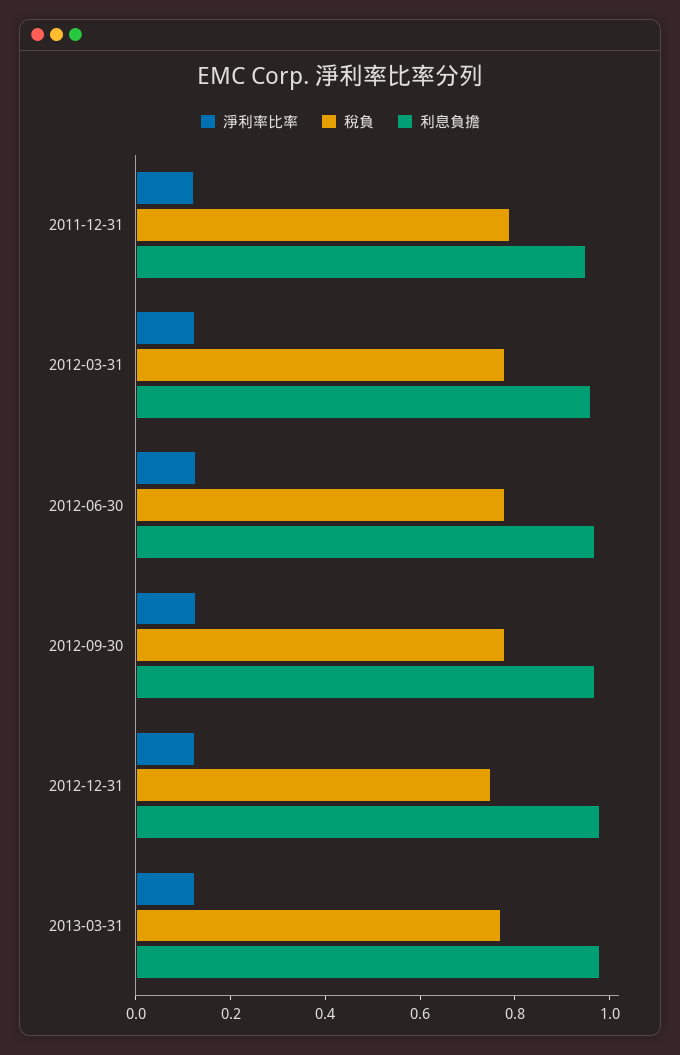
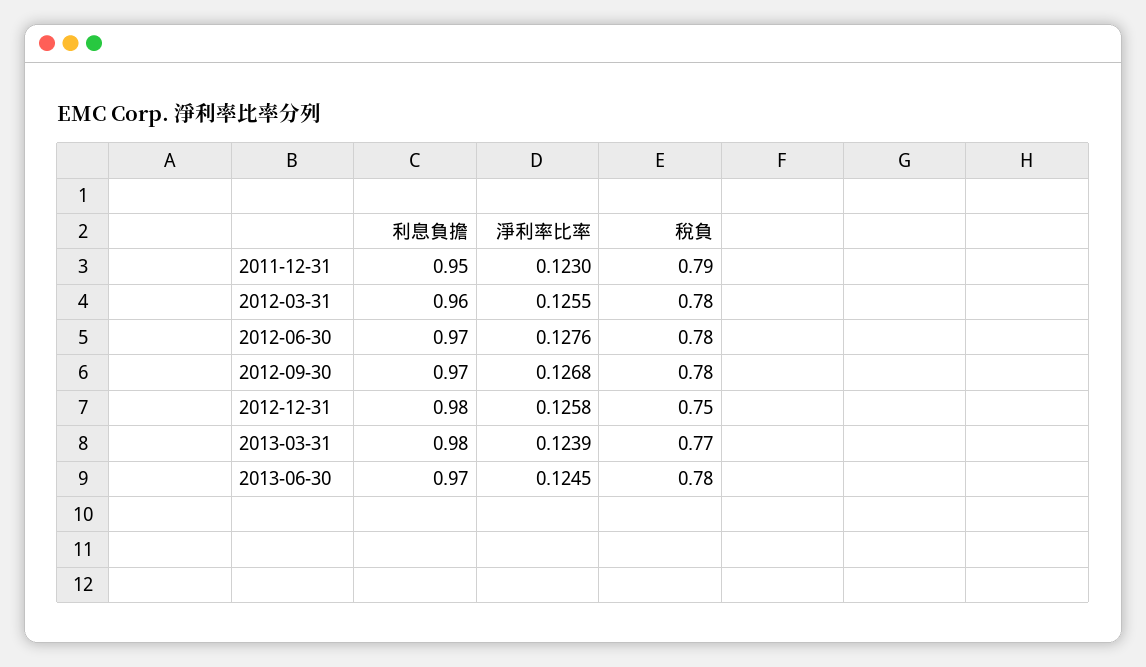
利息負擔, 2013-06-30: none -> 0.97
淨利率比率, 2013-06-30: none -> 0.1245
稅負, 2013-06-30: none -> 0.78

